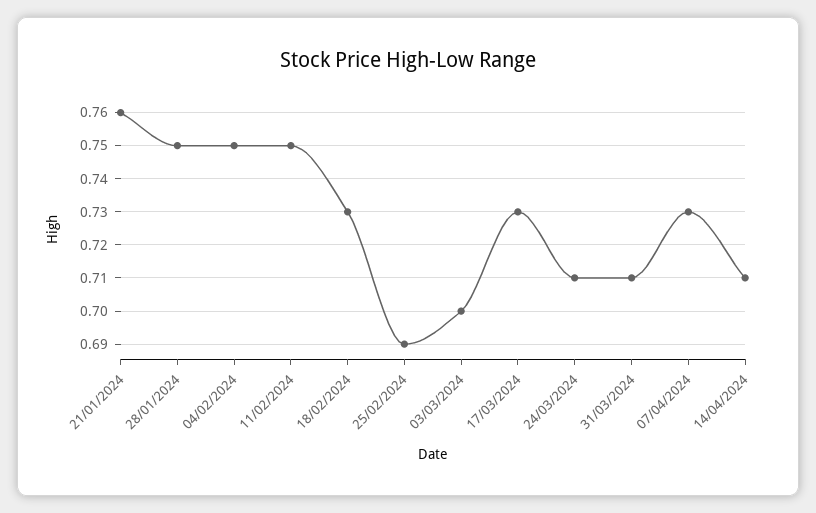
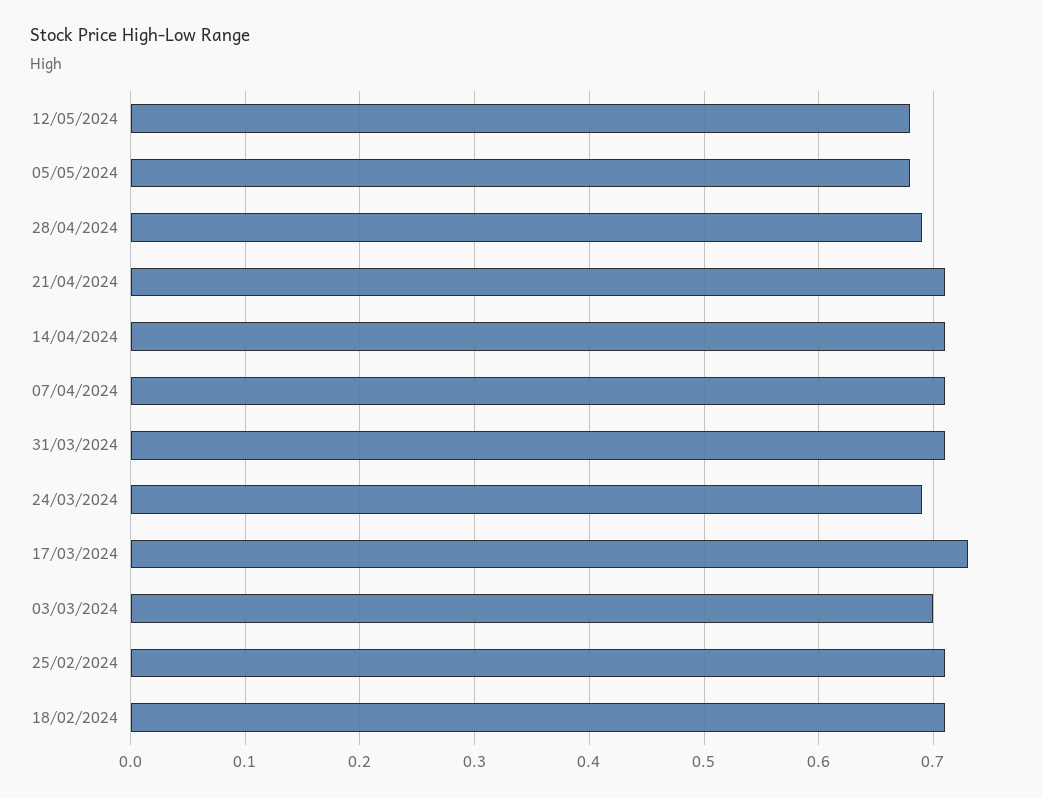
21/01/2024: 0.76 -> none
28/01/2024: 0.75 -> none
04/02/2024: 0.75 -> none
11/02/2024: 0.75 -> none
18/02/2024: 0.73 -> 0.71
25/02/2024: 0.69 -> 0.71
24/03/2024: 0.71 -> 0.69
07/04/2024: 0.73 -> 0.71
12/05/2024: none -> 0.68
05/05/2024: none -> 0.68
28/04/2024: none -> 0.69
21/04/2024: none -> 0.71

